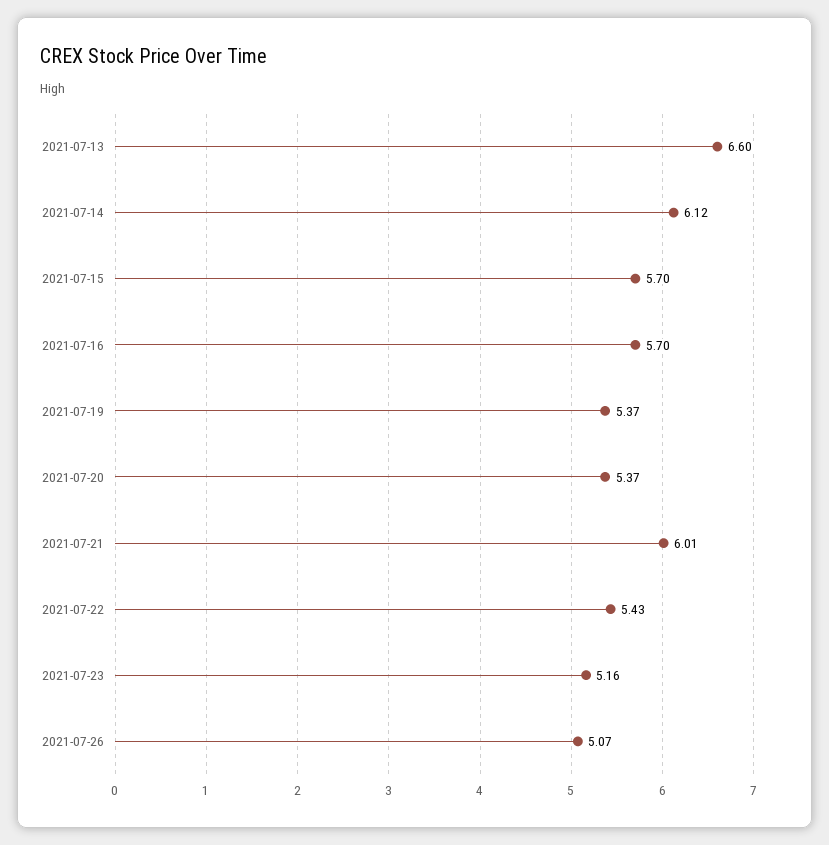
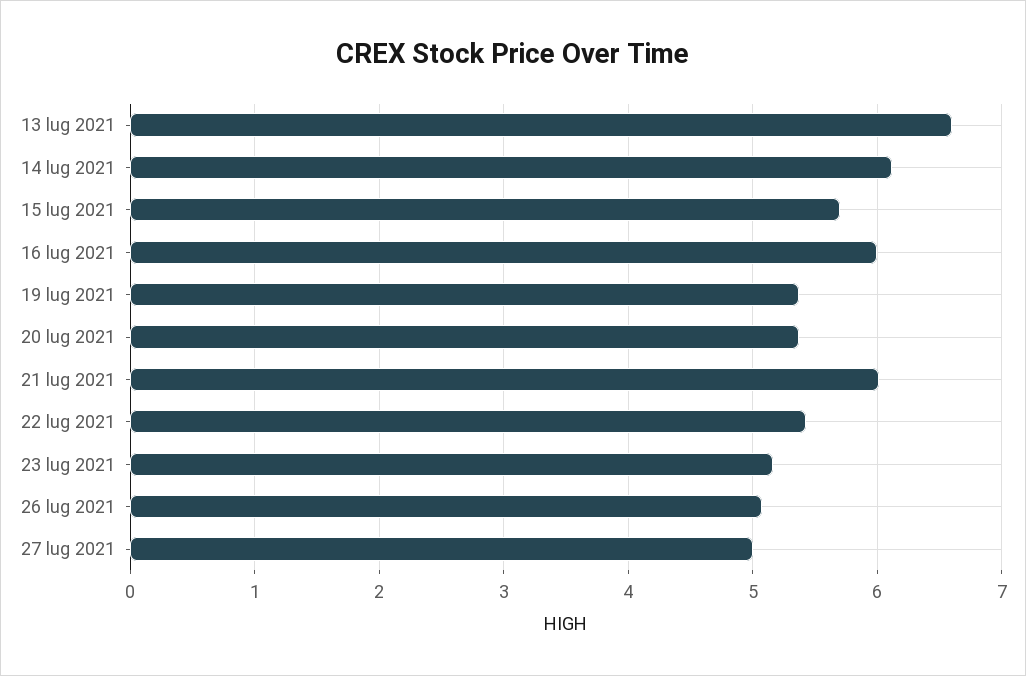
2021-07-16: 5.7 -> 6
27 lug 2021: none -> 5

